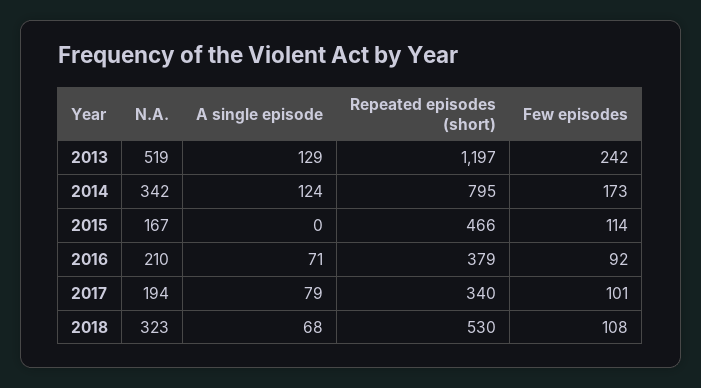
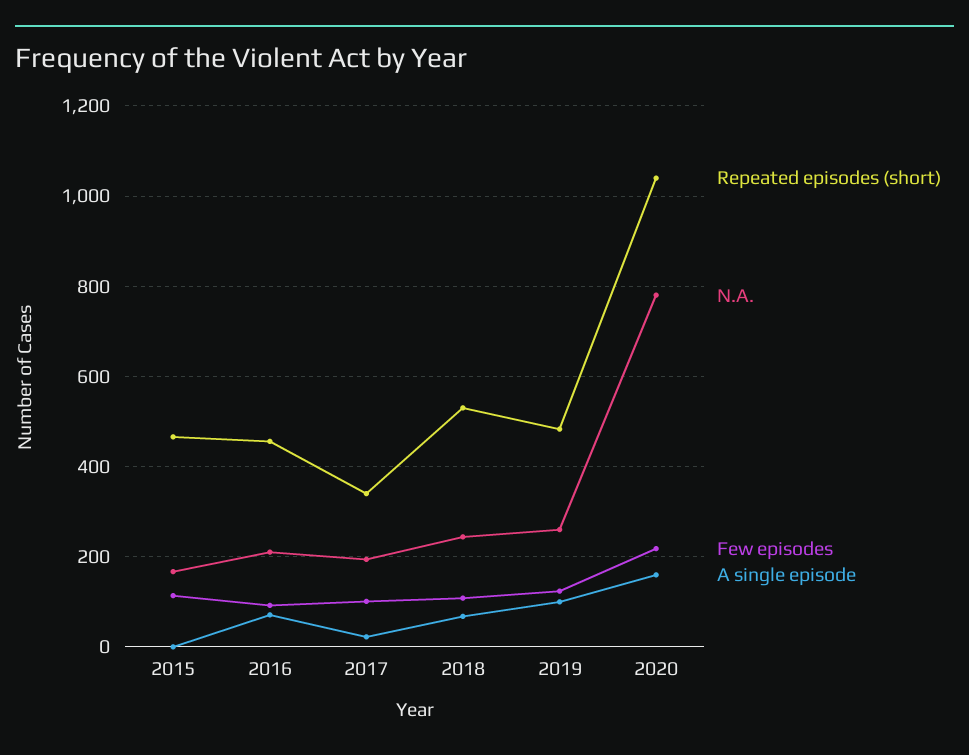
N.A., 2013: 519 -> none
A single episode, 2013: 129 -> none
Repeated episodes (short), 2013: 1197 -> none
Few episodes, 2013: 242 -> none
N.A., 2014: 342 -> none
A single episode, 2014: 124 -> none
Repeated episodes (short), 2014: 795 -> none
Few episodes, 2014: 173 -> none
Repeated episodes (short), 2016: 379 -> 460
A single episode, 2017: 79 -> 20
N.A., 2018: 323 -> 240
Repeated episodes (short), 2019: none -> 480
N.A., 2019: none -> 260
Few episodes, 2019: none -> 120
A single episode, 2019: none -> 100
Repeated episodes (short), 2020: none -> 1040
N.A., 2020: none -> 780
Few episodes, 2020: none -> 220
A single episode, 2020: none -> 160

